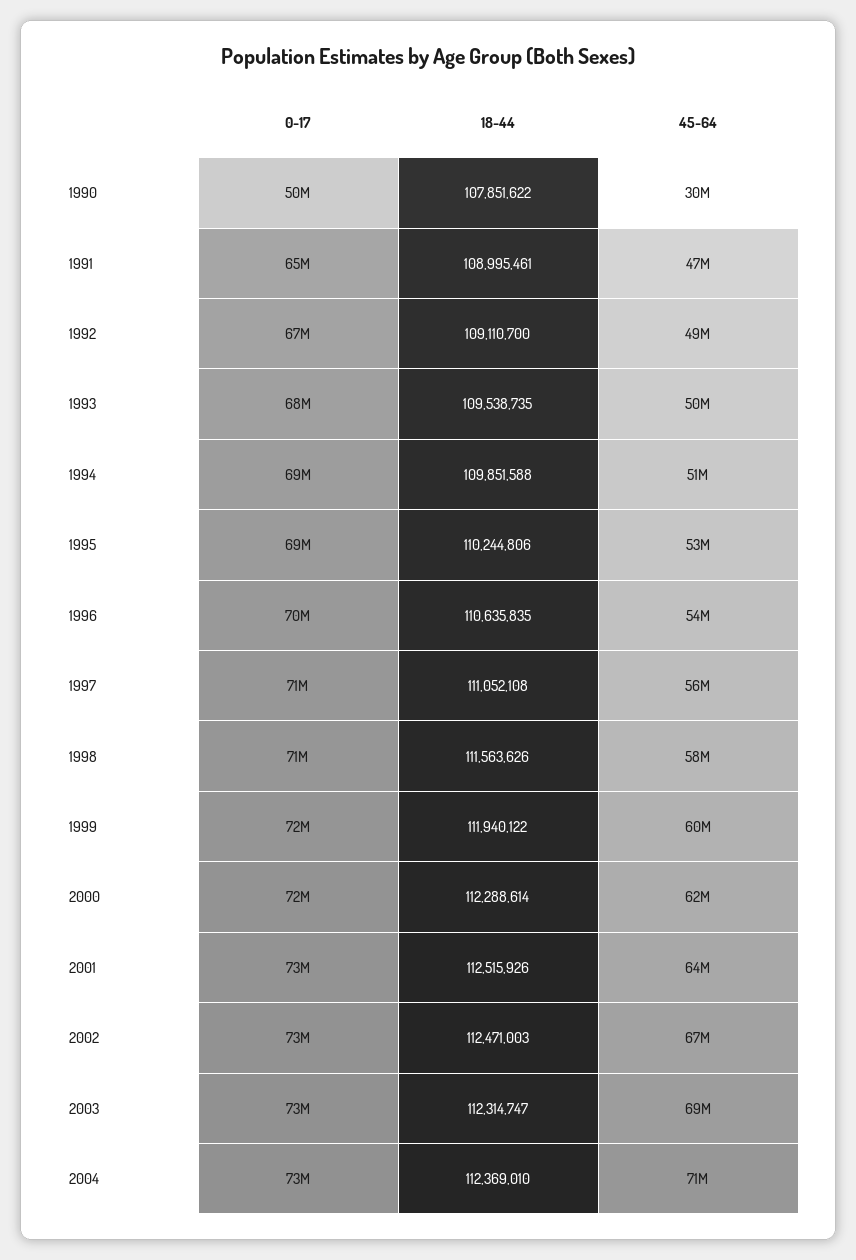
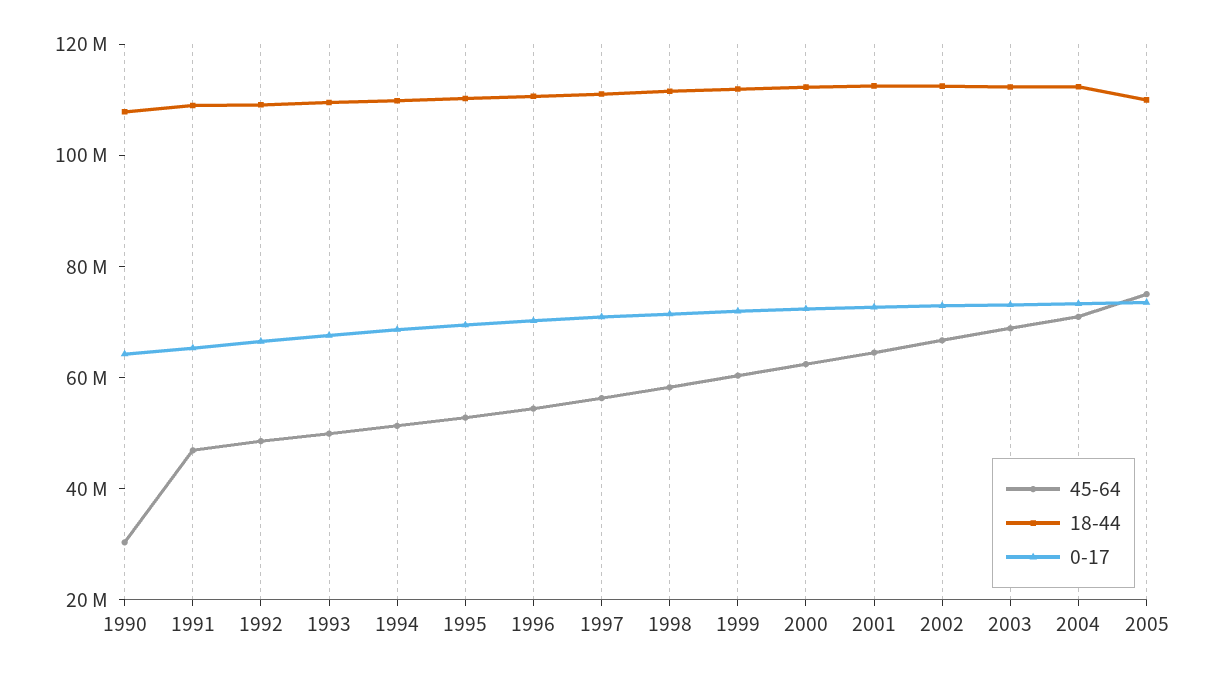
0-17, 1990: 50000000 -> 65000000
45-64, 2005: none -> 75000000
18-44, 2005: none -> 110000000
0-17, 2005: none -> 75000000

